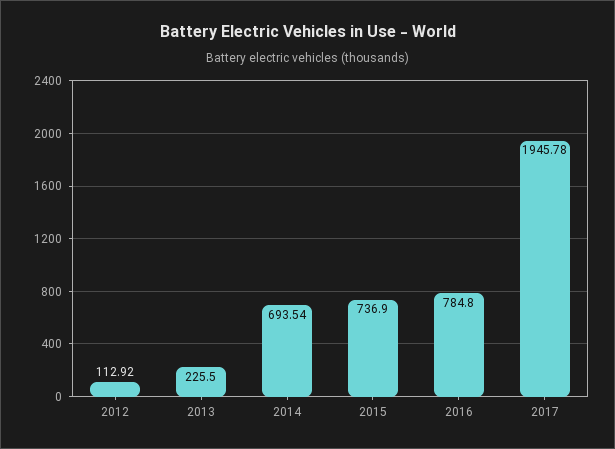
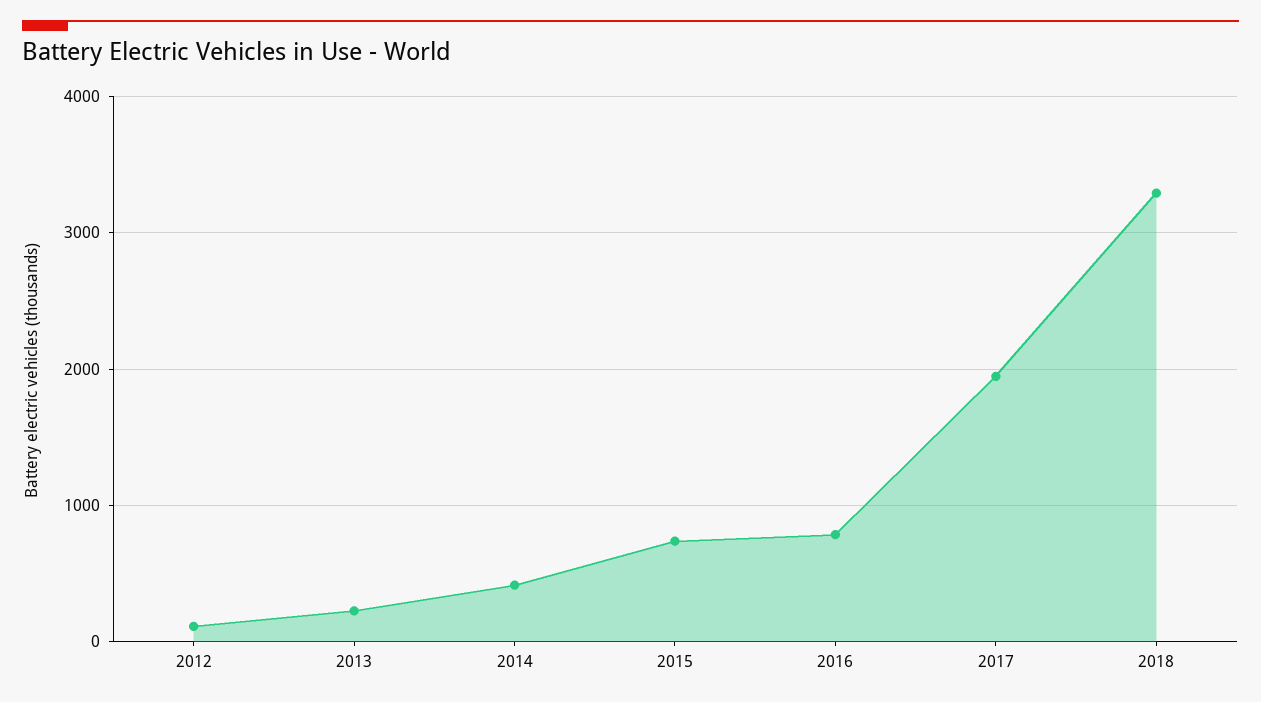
2014: 693.54 -> 400
2018: none -> 3300

